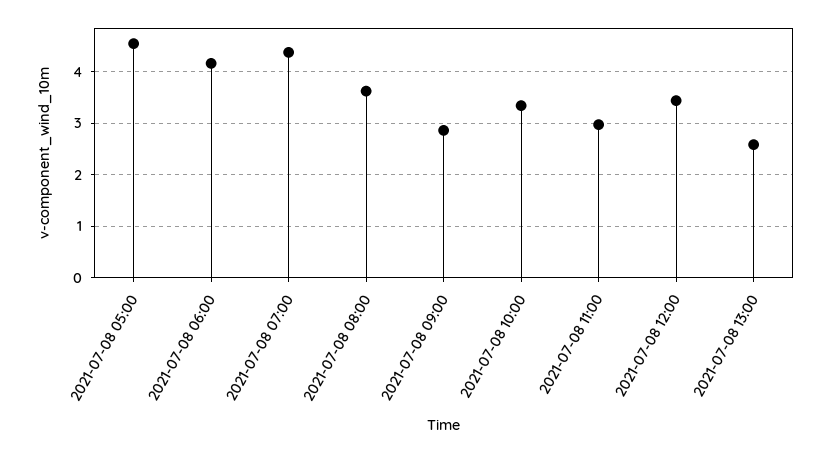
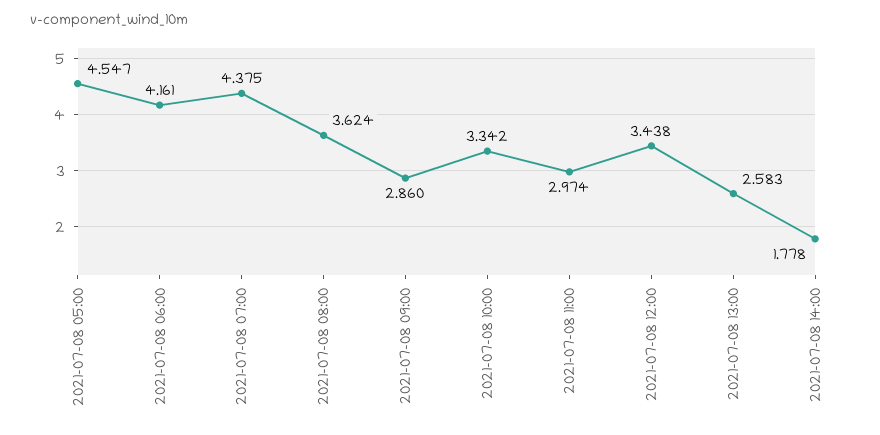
2021-07-08 14:00: none -> 1.778

